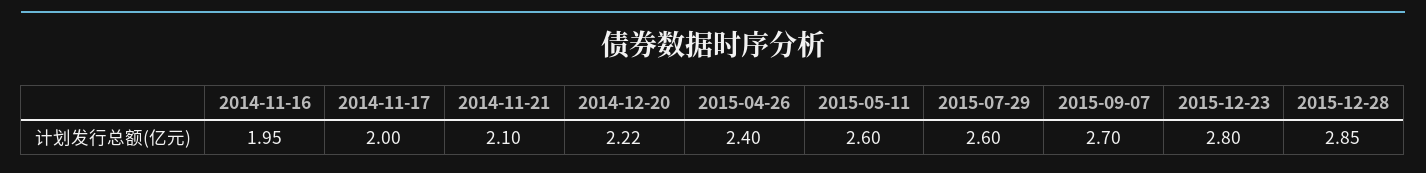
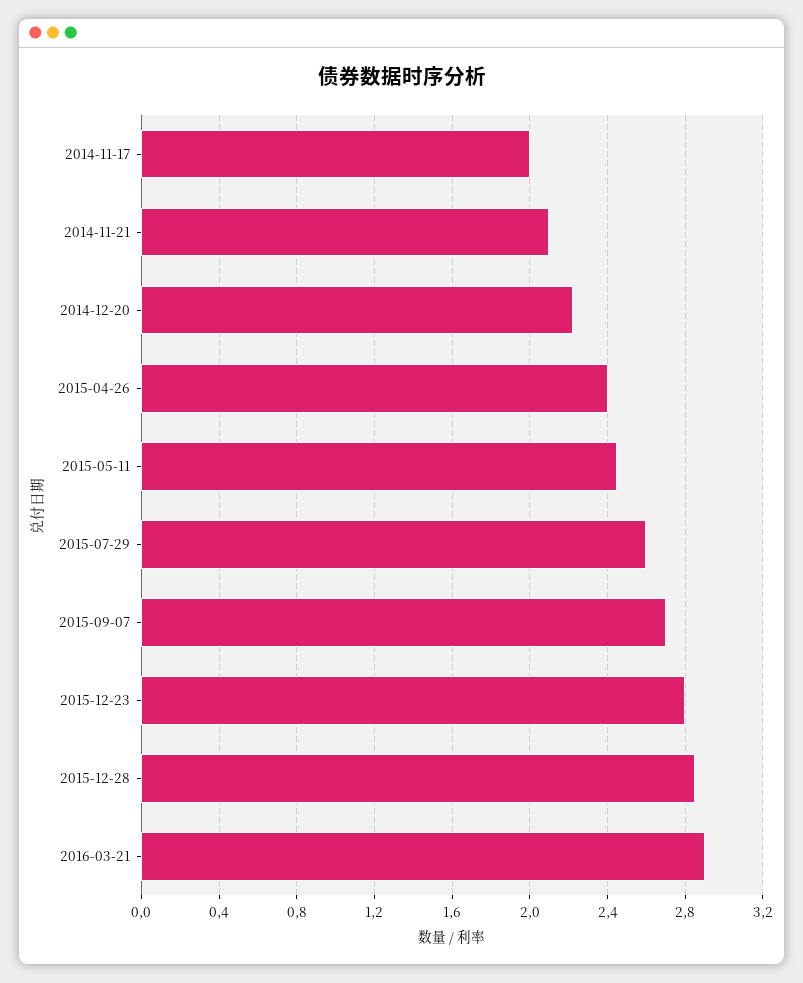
2014-11-16: 1.95 -> none
2015-05-11: 2.6 -> 2.45
2016-03-21: none -> 2.9

